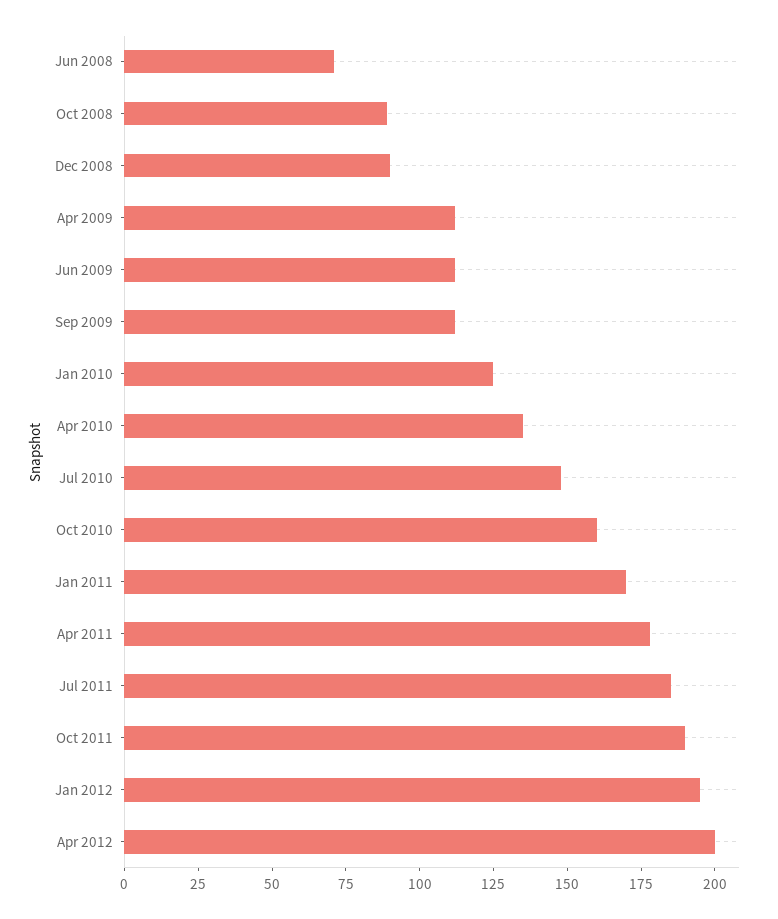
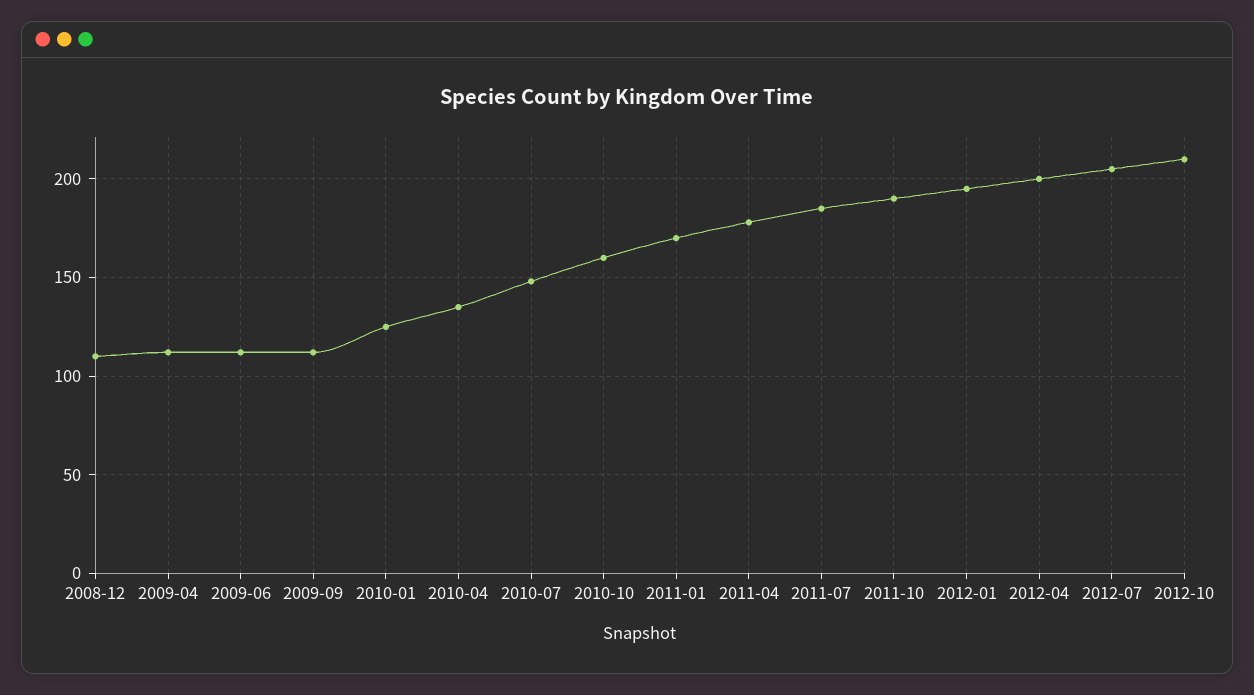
Jun 2008: 70 -> none
Oct 2008: 90 -> none
Dec 2008: 90 -> 110
2012-07: none -> 205
2012-10: none -> 210

